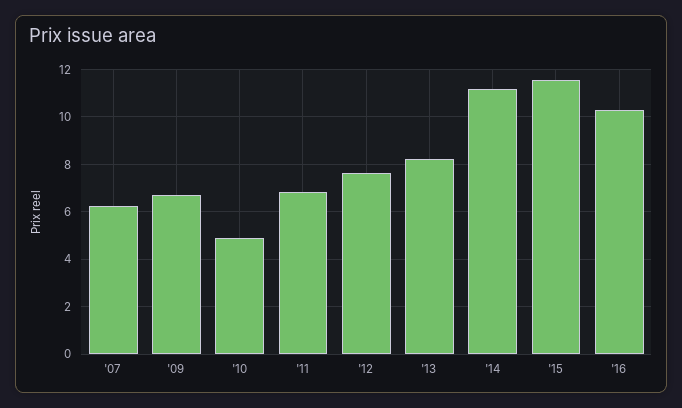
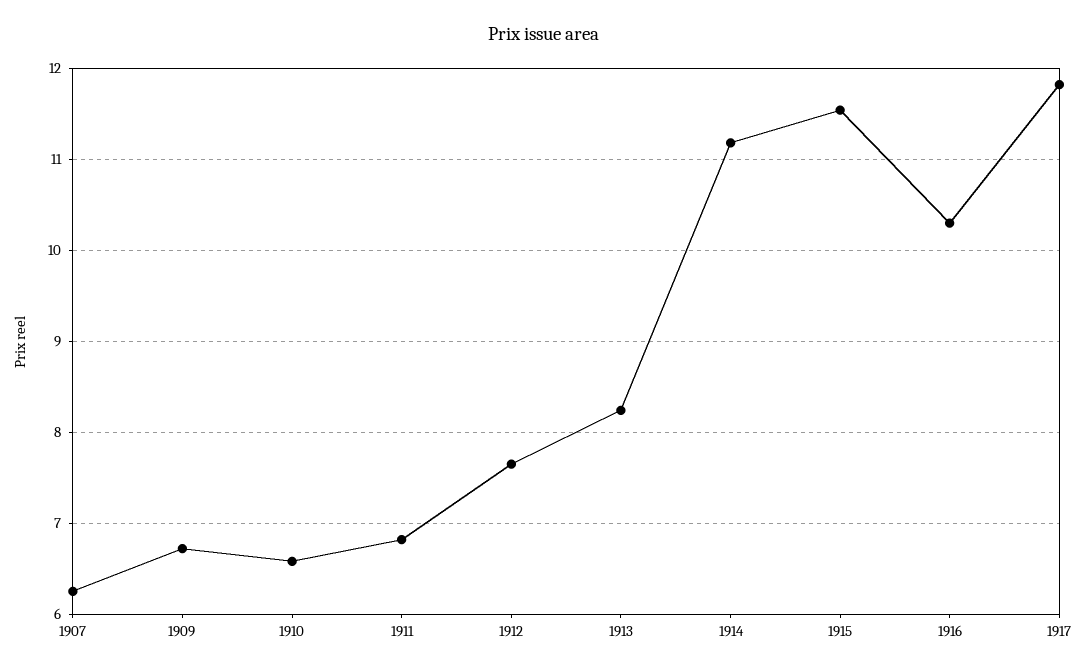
'10: 5 -> 6.6
1917: none -> 11.8

